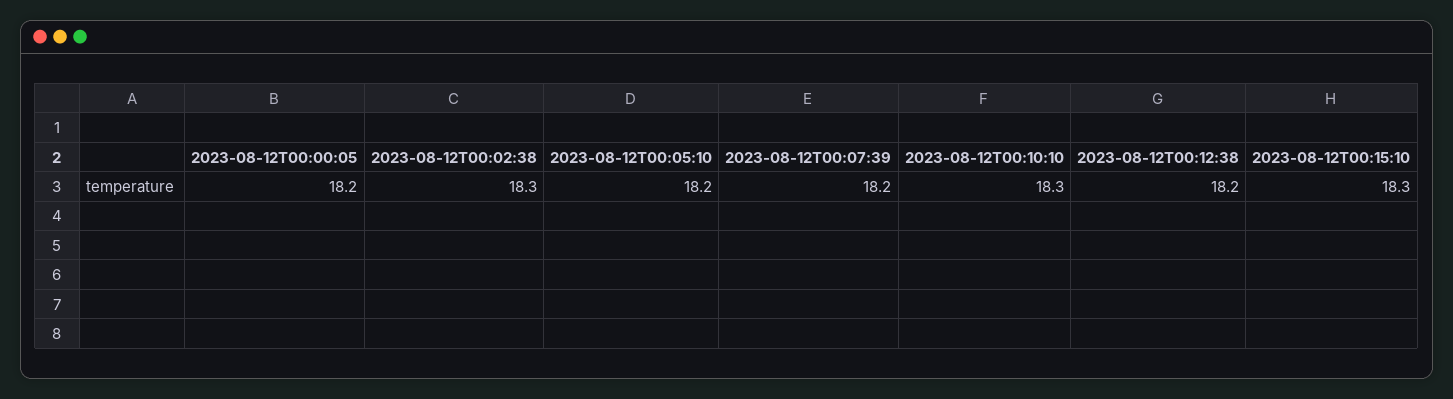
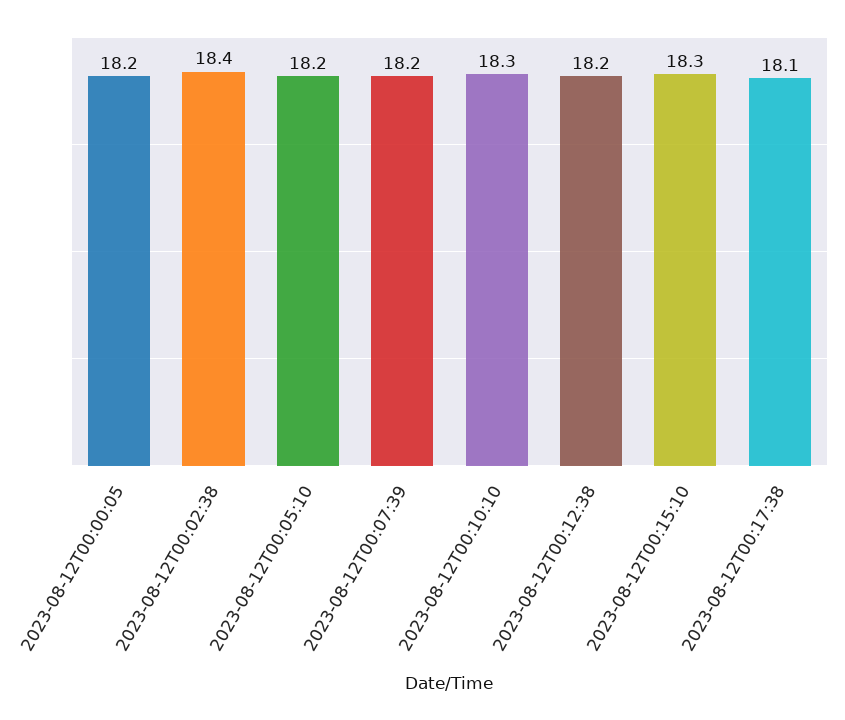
2023-08-12T00:02:38: 18.3 -> 18.4
2023-08-12T00:17:38: none -> 18.1

